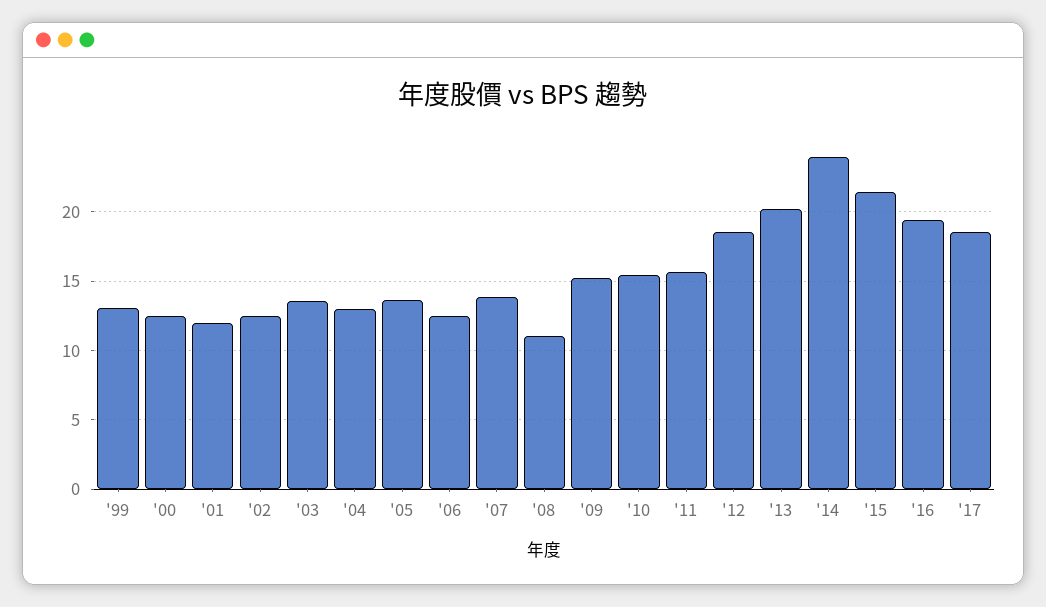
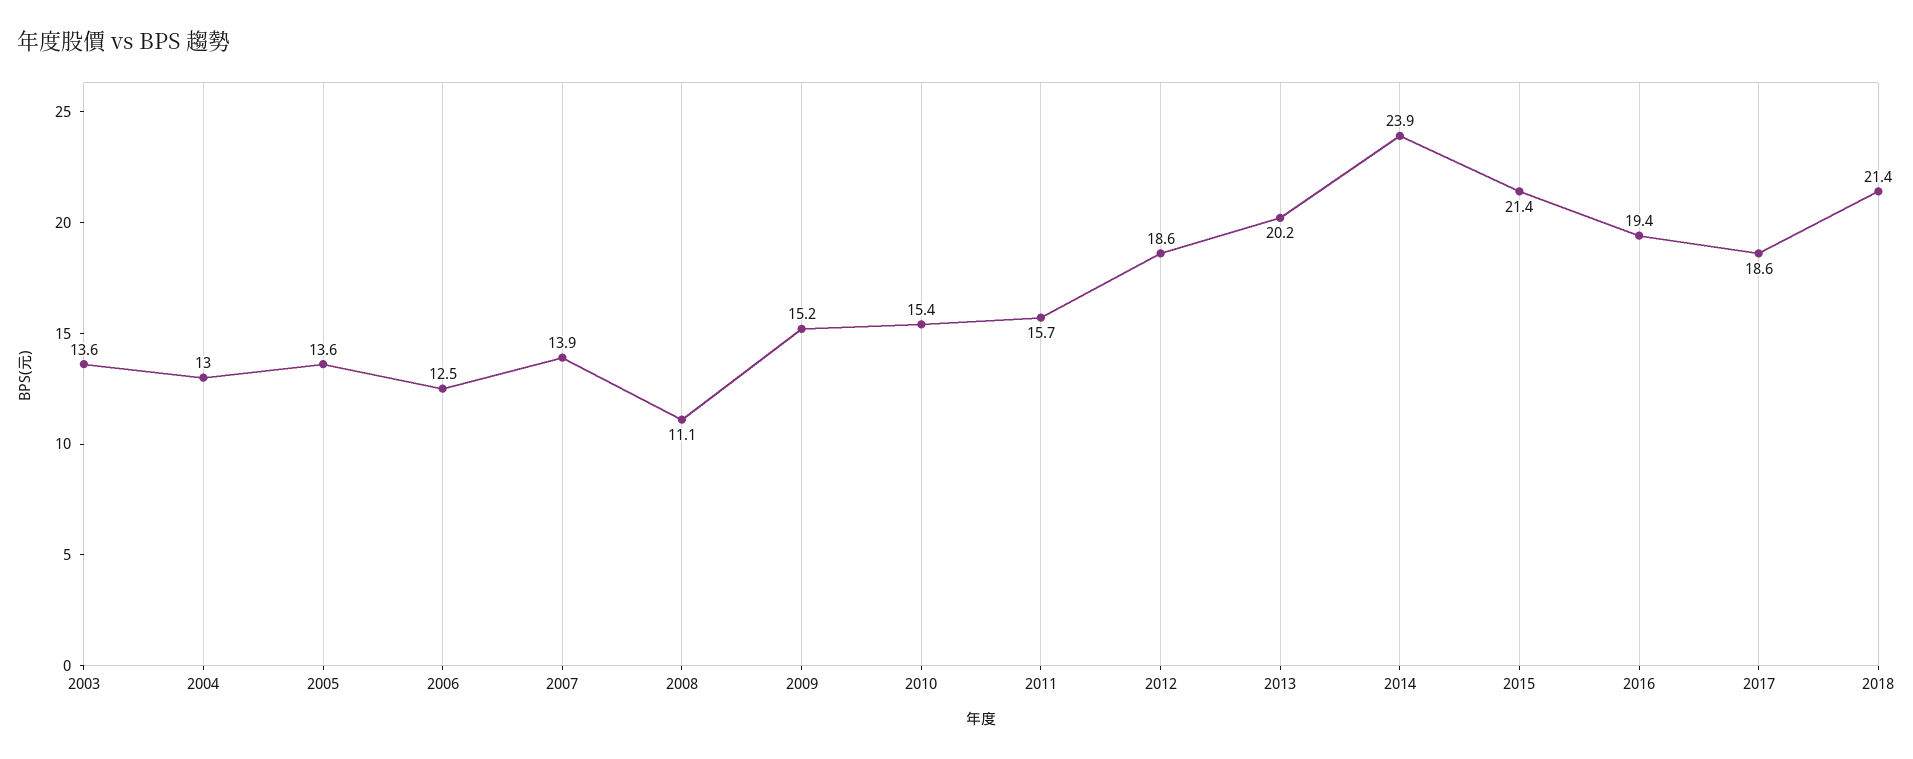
'99: 13 -> none
'00: 12.5 -> none
'01: 12 -> none
'02: 12.5 -> none
2018: none -> 21.4

